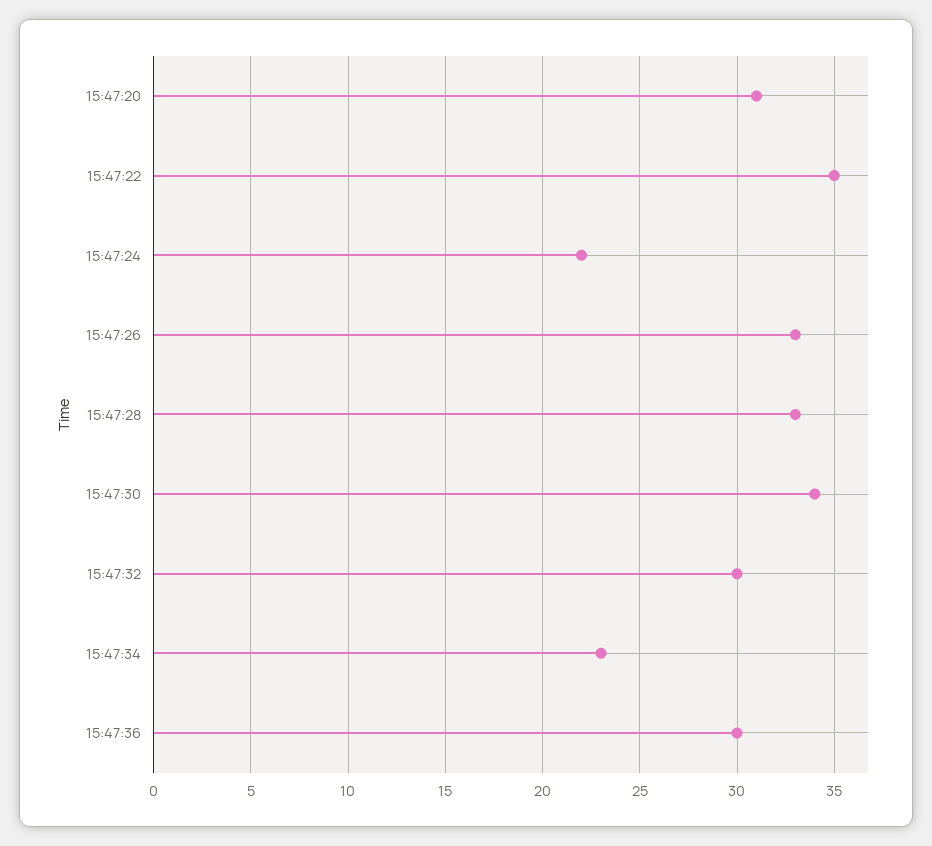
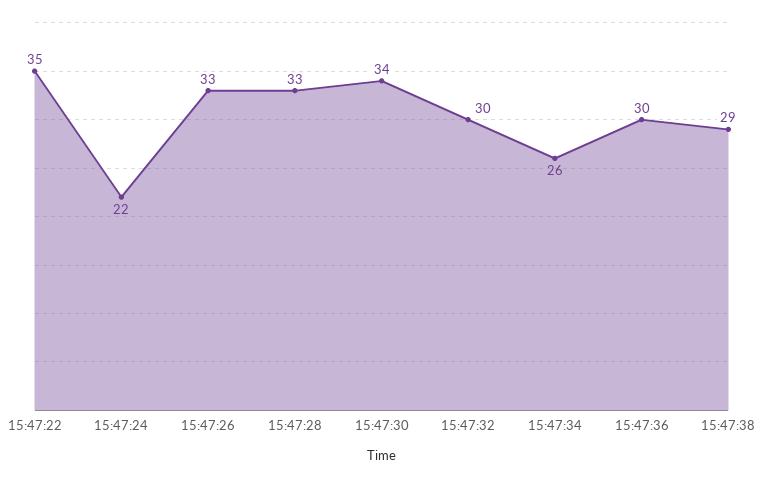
15:47:20: 31 -> none
15:47:34: 23 -> 26
15:47:38: none -> 29

